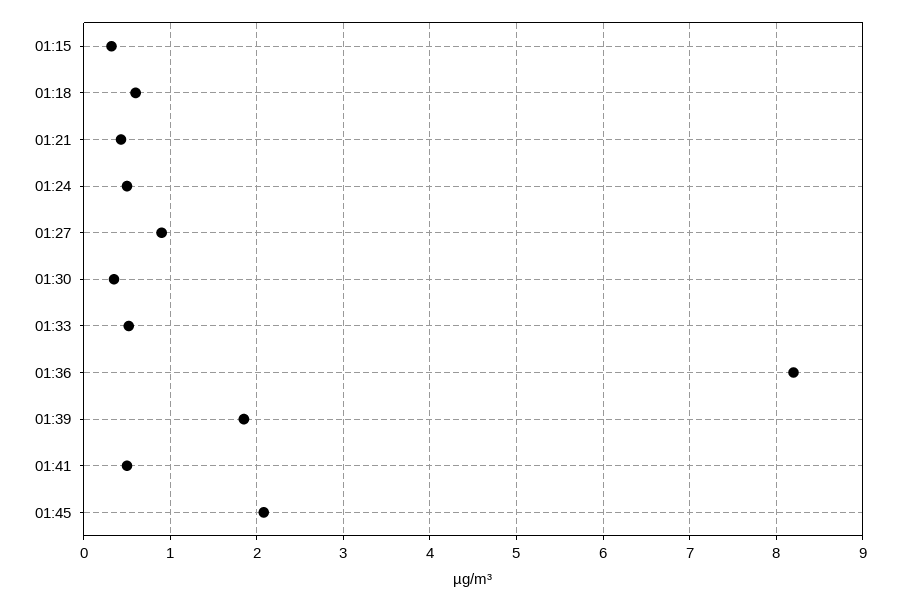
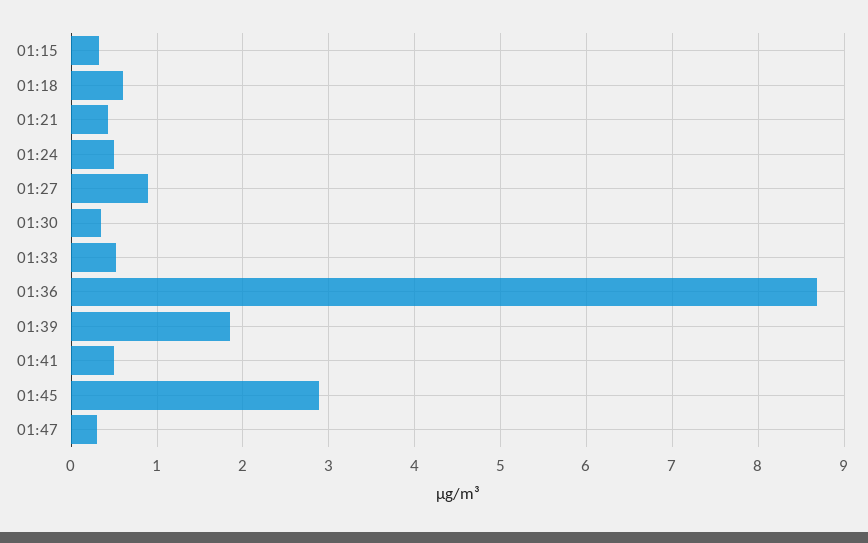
01:36: 8.2 -> 8.7
01:45: 2.1 -> 2.9
01:47: none -> 0.3

